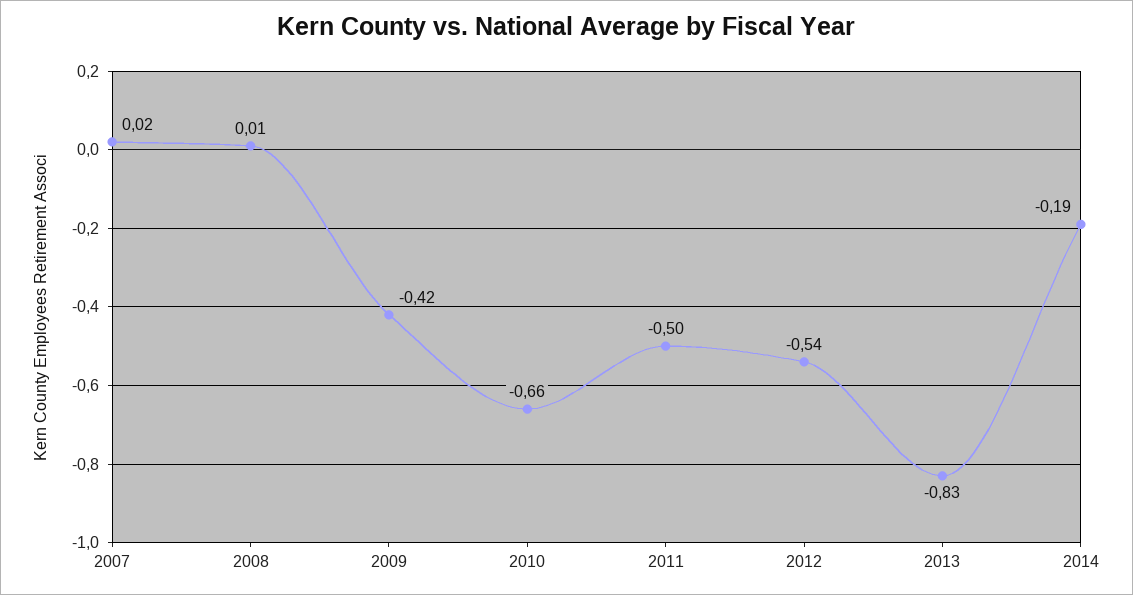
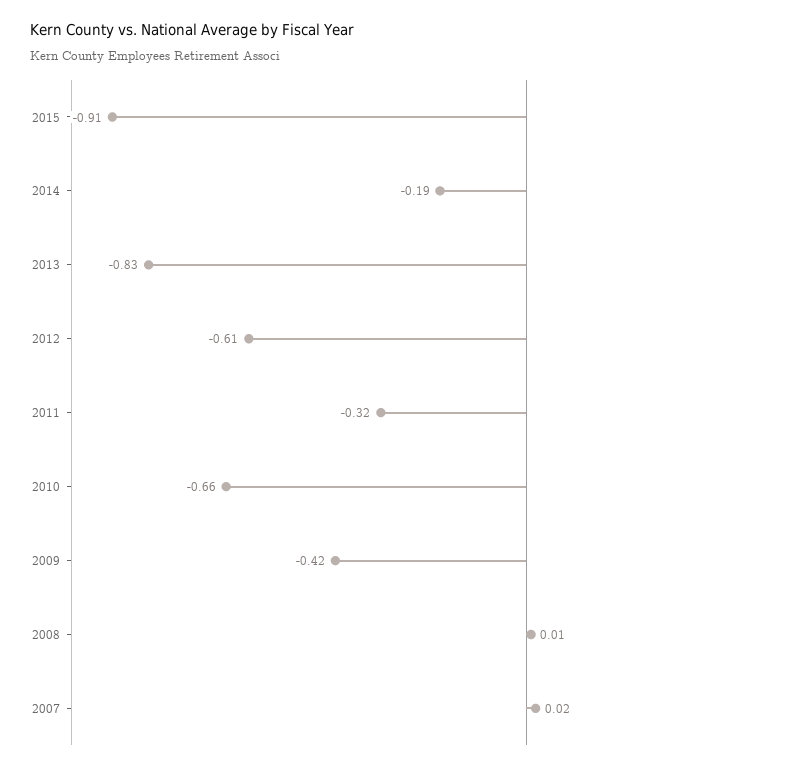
2011: -0.5 -> -0.32
2012: -0.54 -> -0.61
2015: none -> -0.91

